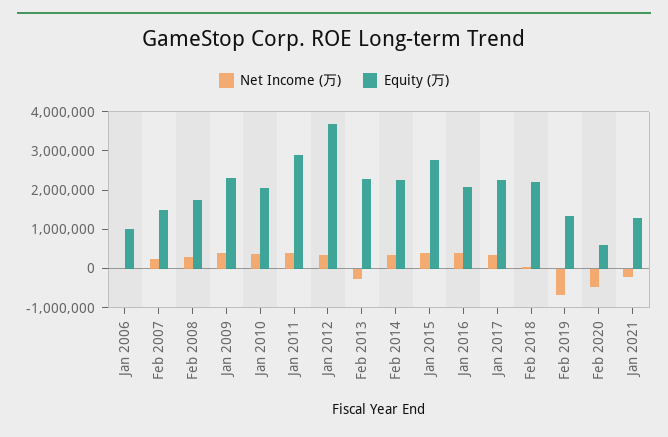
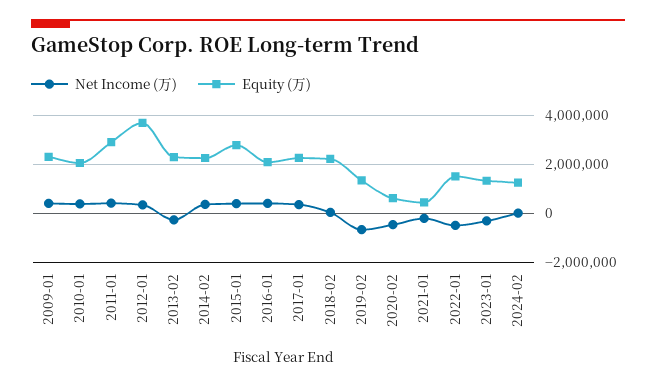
Net Income (万), Jan 2006: 0 -> none
Equity (万), Jan 2006: 1000000 -> none
Net Income (万), Feb 2007: 250000 -> none
Equity (万), Feb 2007: 1500000 -> none
Net Income (万), Feb 2008: 250000 -> none
Equity (万), Feb 2008: 1750000 -> none
Equity (万), Jan 2021: 1250000 -> 500000
Net Income (万), 2022-01: none -> -500000
Equity (万), 2022-01: none -> 1500000
Net Income (万), 2023-01: none -> -250000
Equity (万), 2023-01: none -> 1250000
Net Income (万), 2024-02: none -> 0
Equity (万), 2024-02: none -> 1250000

